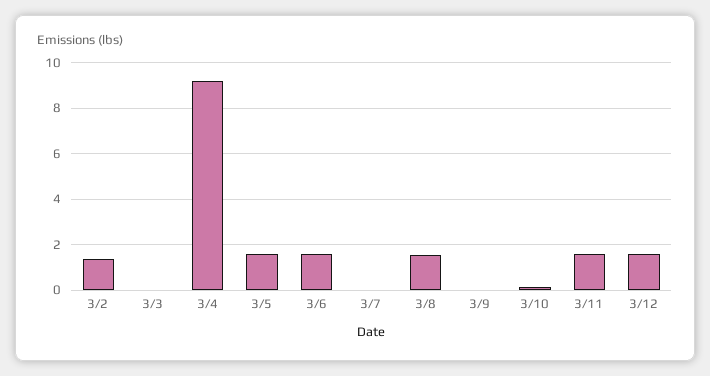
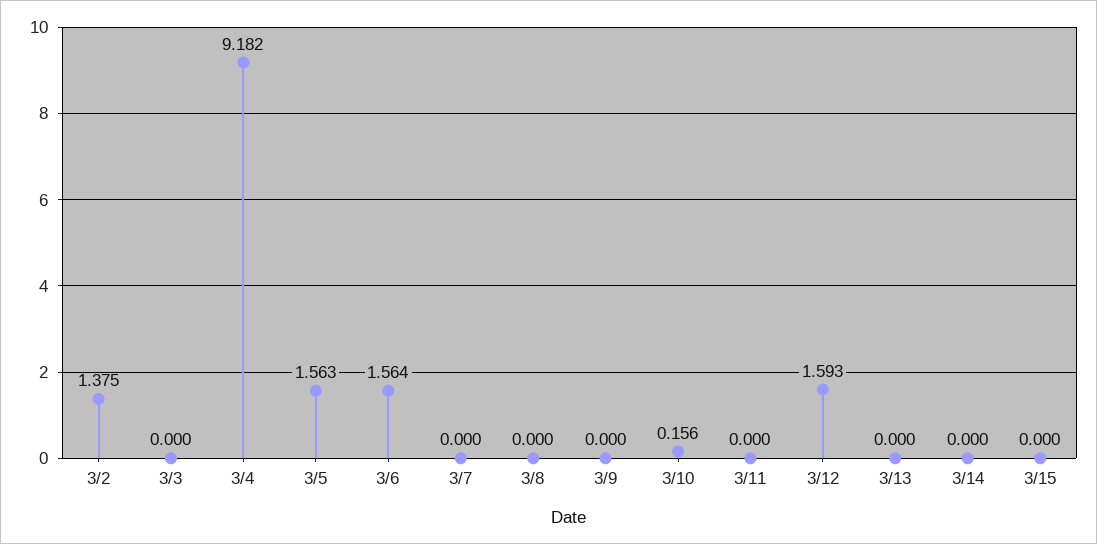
3/8: 1.5 -> 0
3/11: 1.5 -> 0
3/13: none -> 0
3/14: none -> 0
3/15: none -> 0

